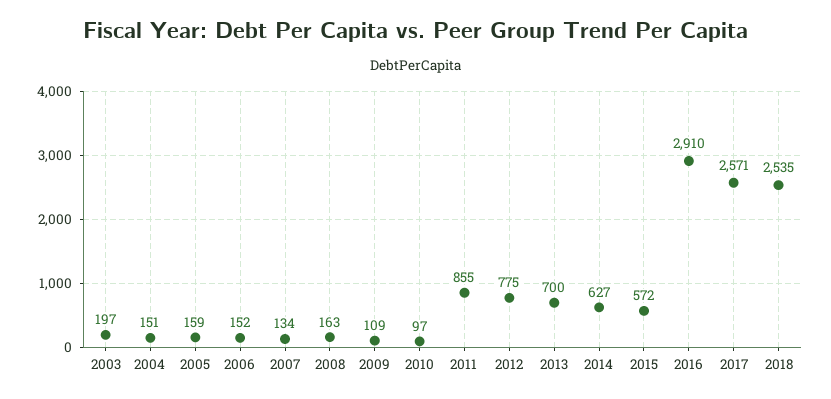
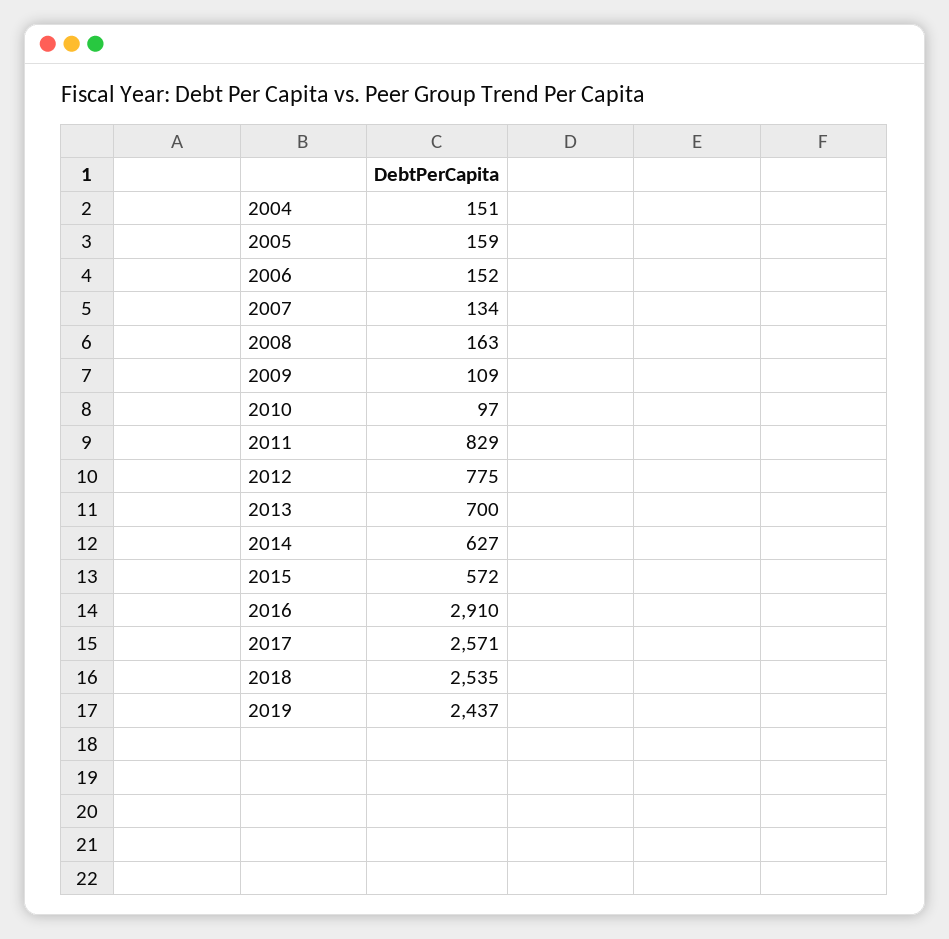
2003: 197 -> none
2011: 855 -> 829
2019: none -> 2437

